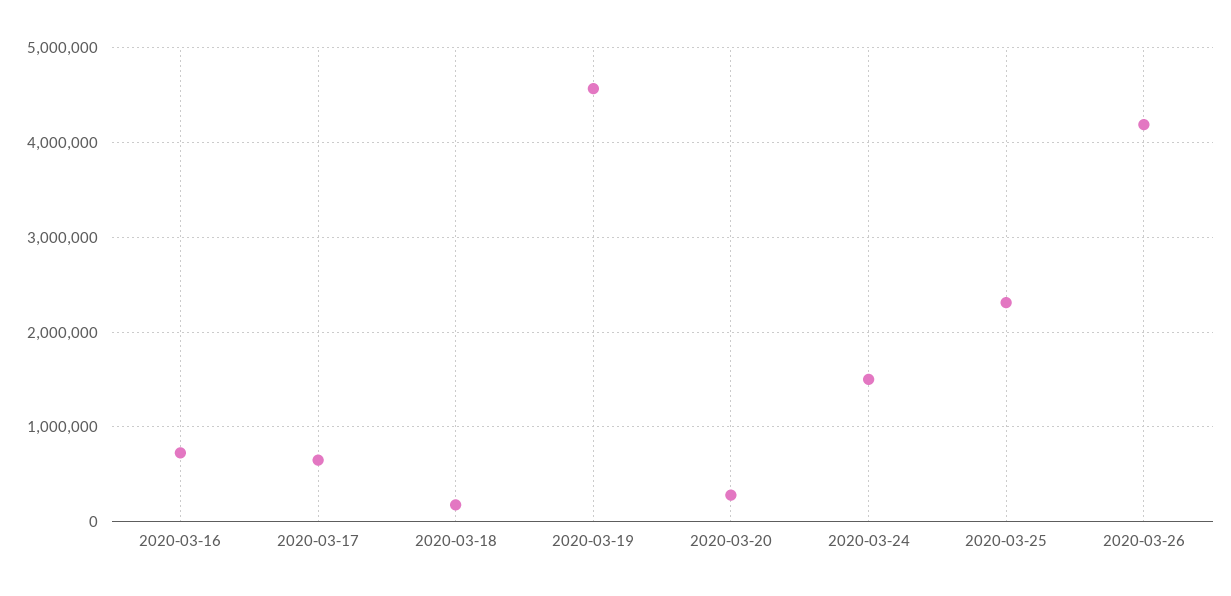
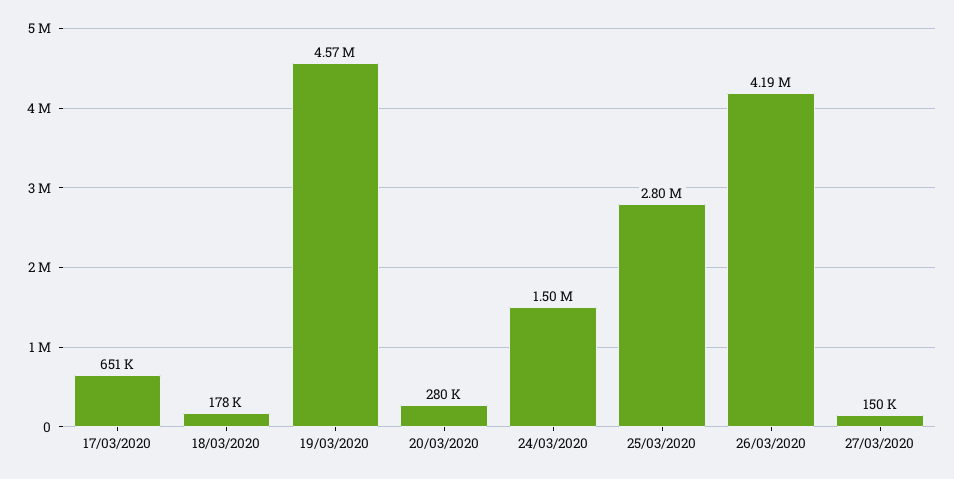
2020-03-16: 700000 -> none
2020-03-25: 2300000 -> 2800000
27/03/2020: none -> 150000

